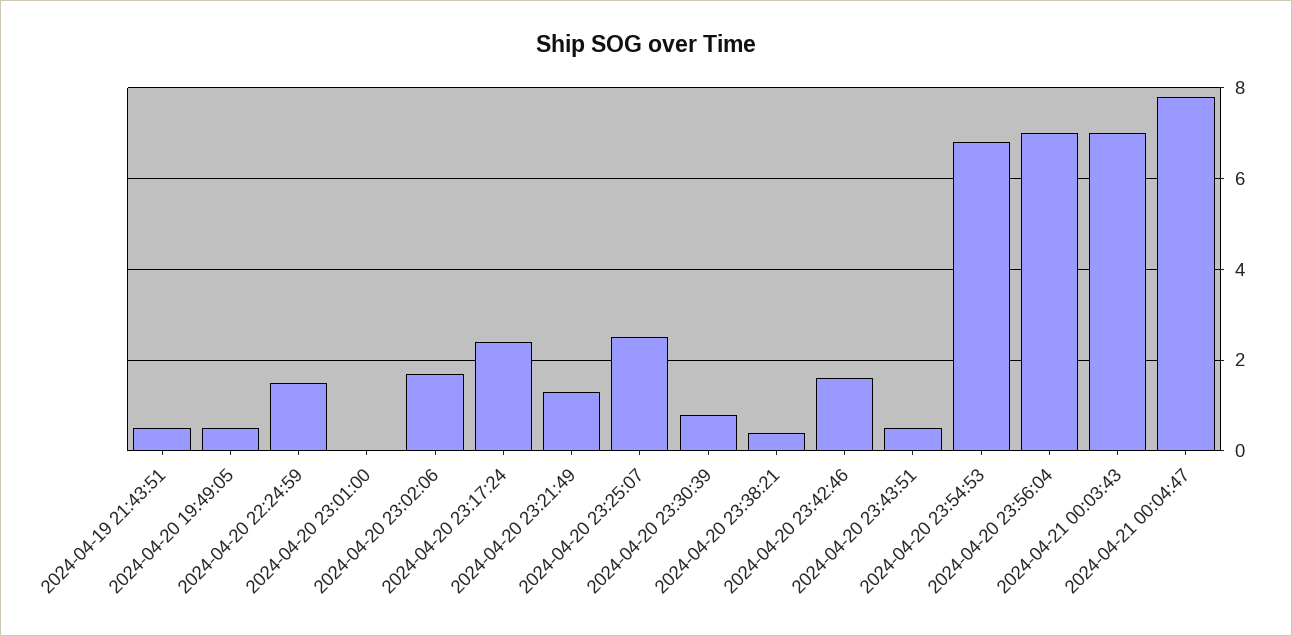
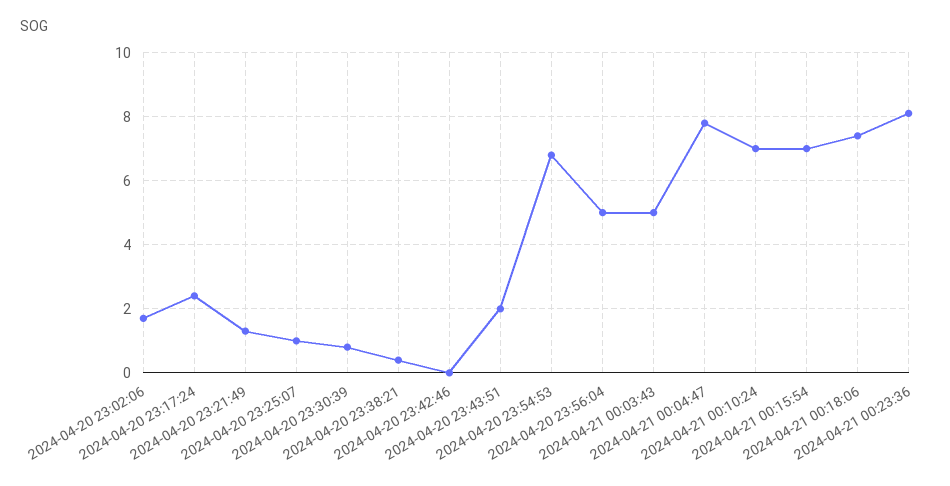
2024-04-19 21:43:51: 0.5 -> none
2024-04-20 19:49:05: 0.5 -> none
2024-04-20 22:24:59: 1.5 -> none
2024-04-20 23:01:00: 0 -> none
2024-04-20 23:25:07: 2.5 -> 1
2024-04-20 23:42:46: 1.5 -> 0
2024-04-20 23:43:51: 0.5 -> 2
2024-04-20 23:56:04: 7 -> 5
2024-04-21 00:03:43: 7 -> 5
2024-04-21 00:10:24: none -> 7
2024-04-21 00:15:54: none -> 7
2024-04-21 00:18:06: none -> 7.5
2024-04-21 00:23:36: none -> 8

